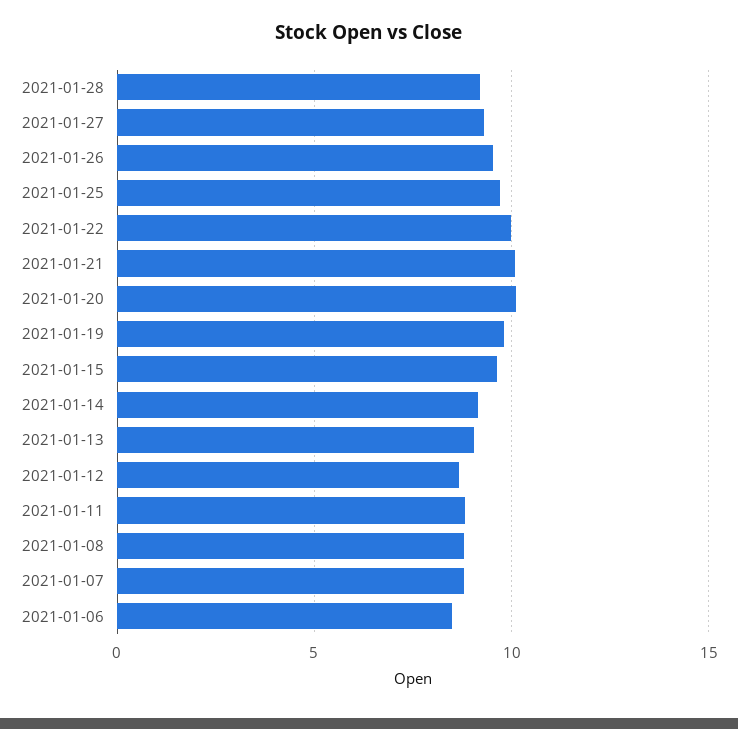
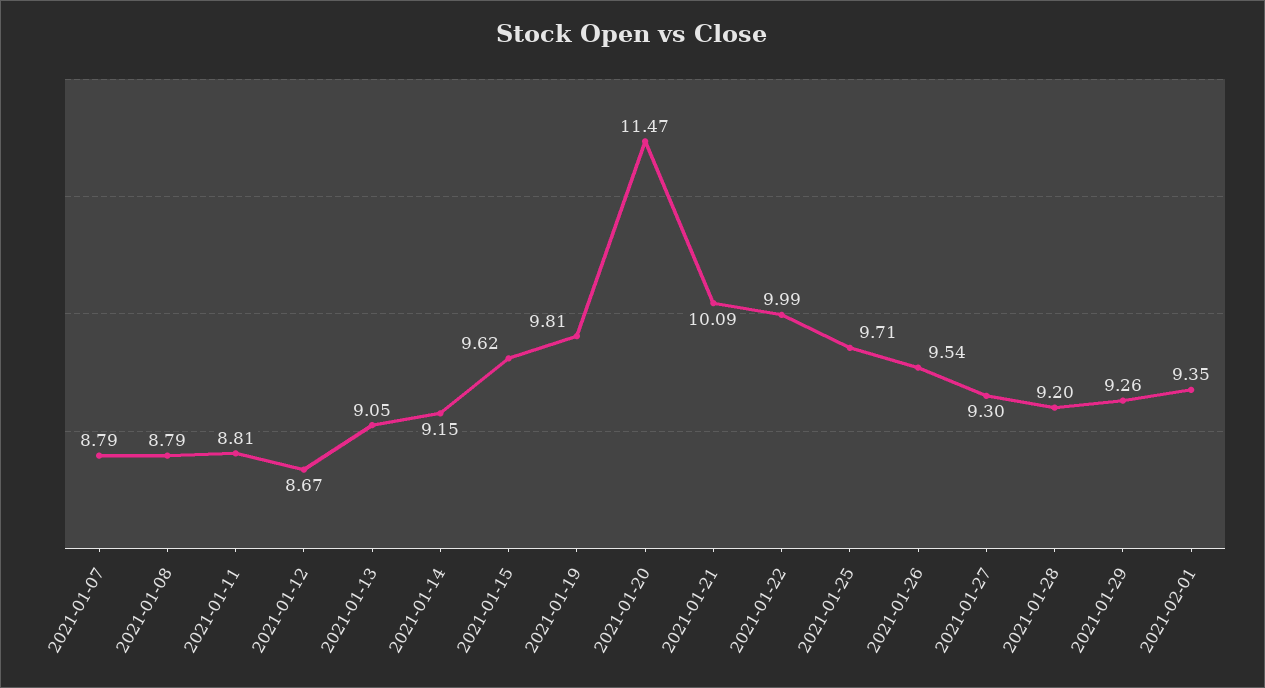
2021-01-20: 10 -> 11.47
2021-01-06: 8.5 -> none
2021-01-29: none -> 9.26
2021-02-01: none -> 9.35

